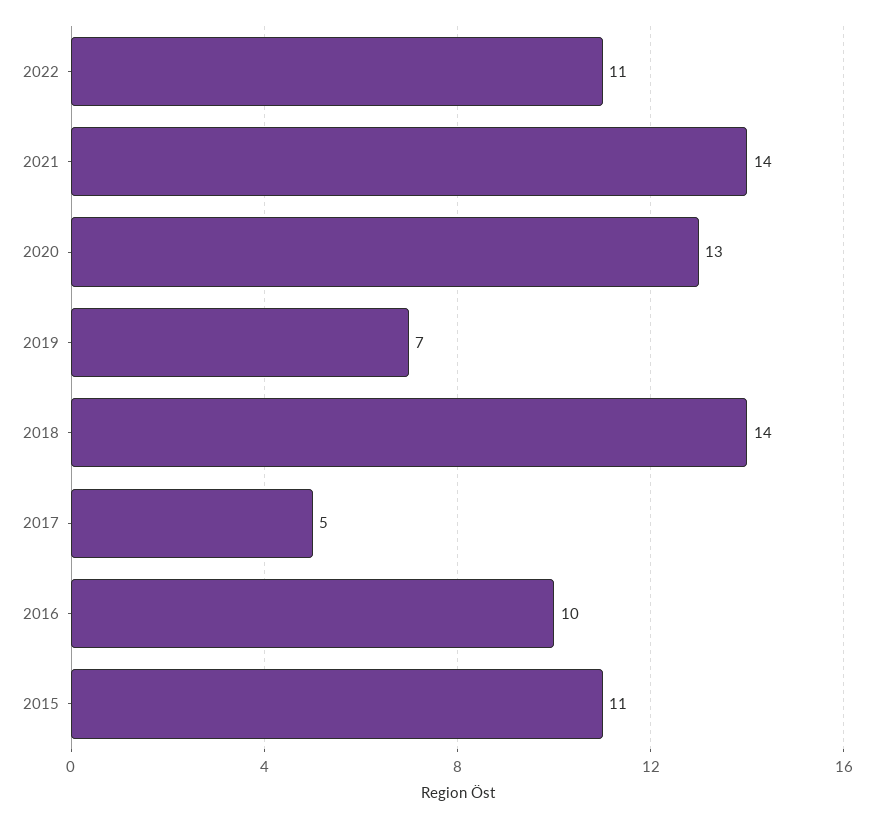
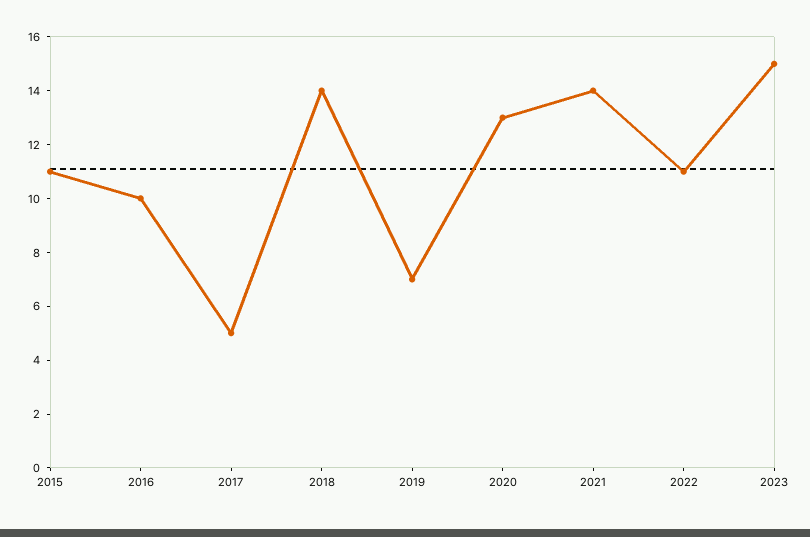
2023: none -> 15

